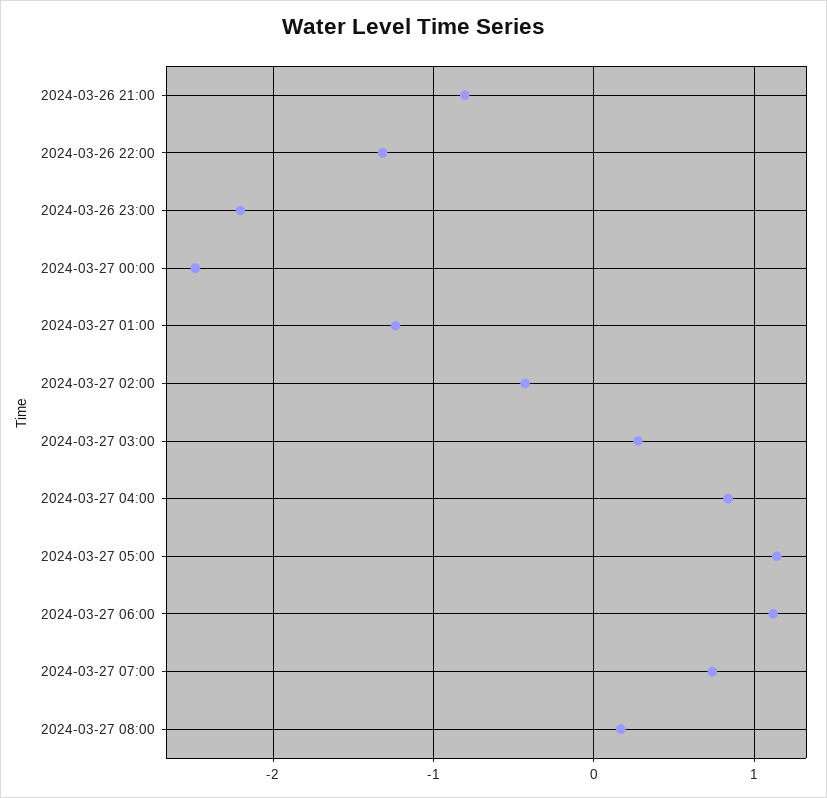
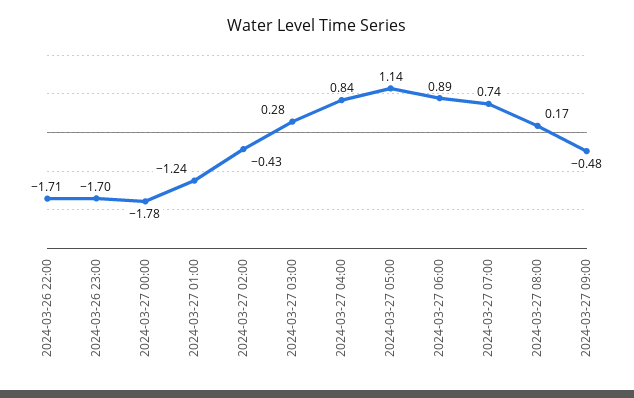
2024-03-26 21:00: -0.8 -> none
2024-03-26 22:00: -1.3 -> -1.71
2024-03-26 23:00: -2.2 -> -1.7
2024-03-27 00:00: -2.5 -> -1.78
2024-03-27 06:00: 1.1 -> 0.89
2024-03-27 09:00: none -> -0.48

